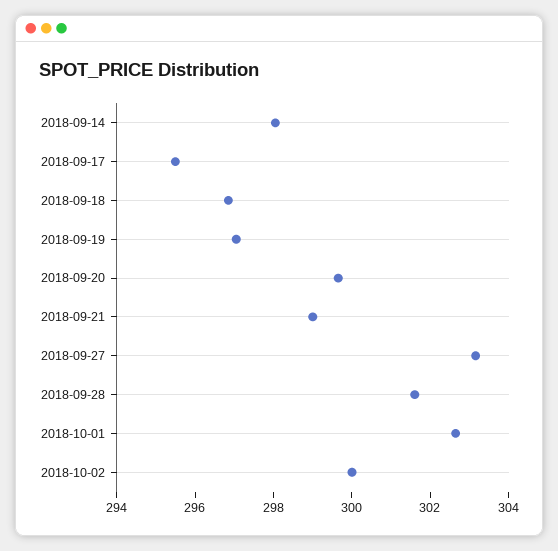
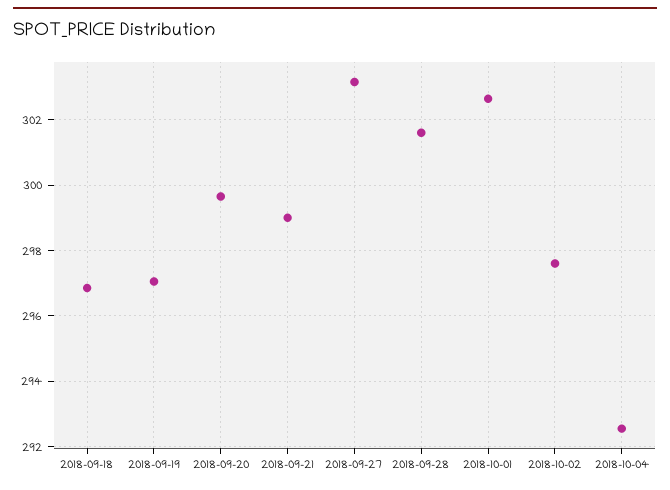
2018-09-14: 298 -> none
2018-09-17: 295.5 -> none
2018-10-02: 300 -> 297.6
2018-10-04: none -> 292.6

